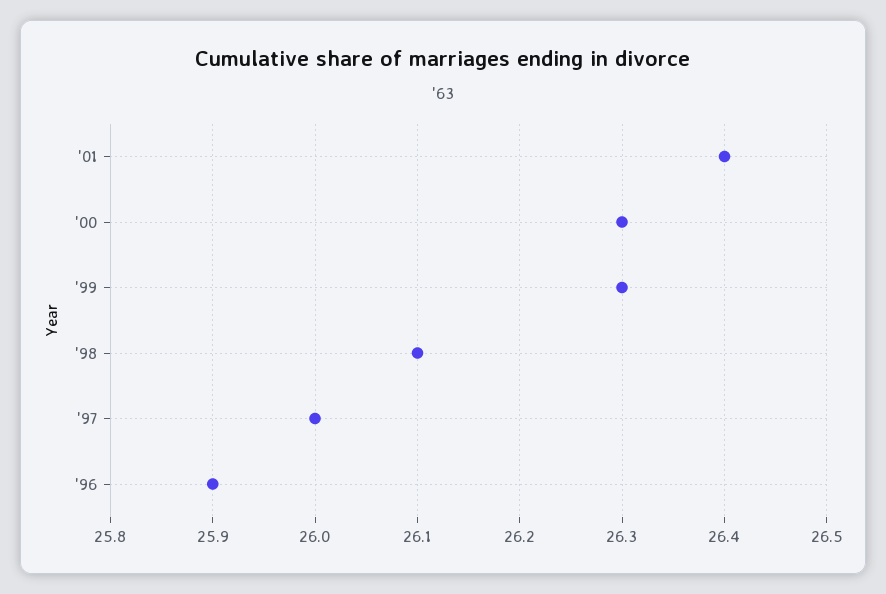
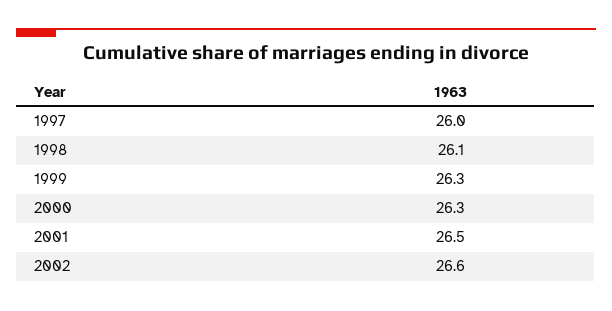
'01: 26.4 -> 26.5
'96: 25.9 -> none
2002: none -> 26.6

